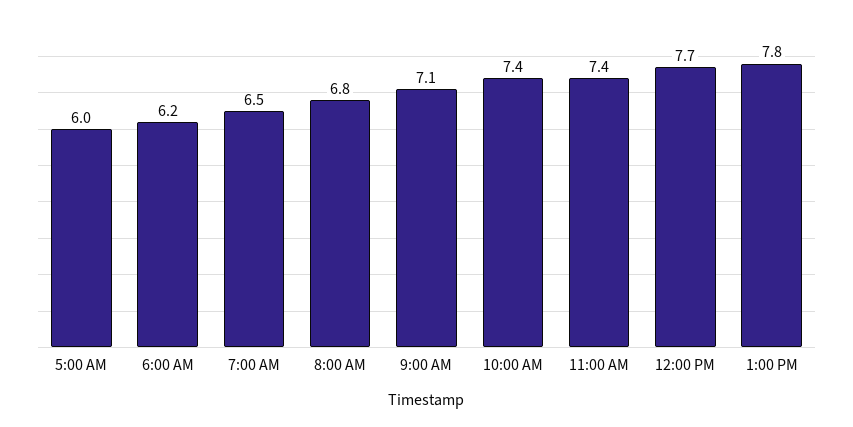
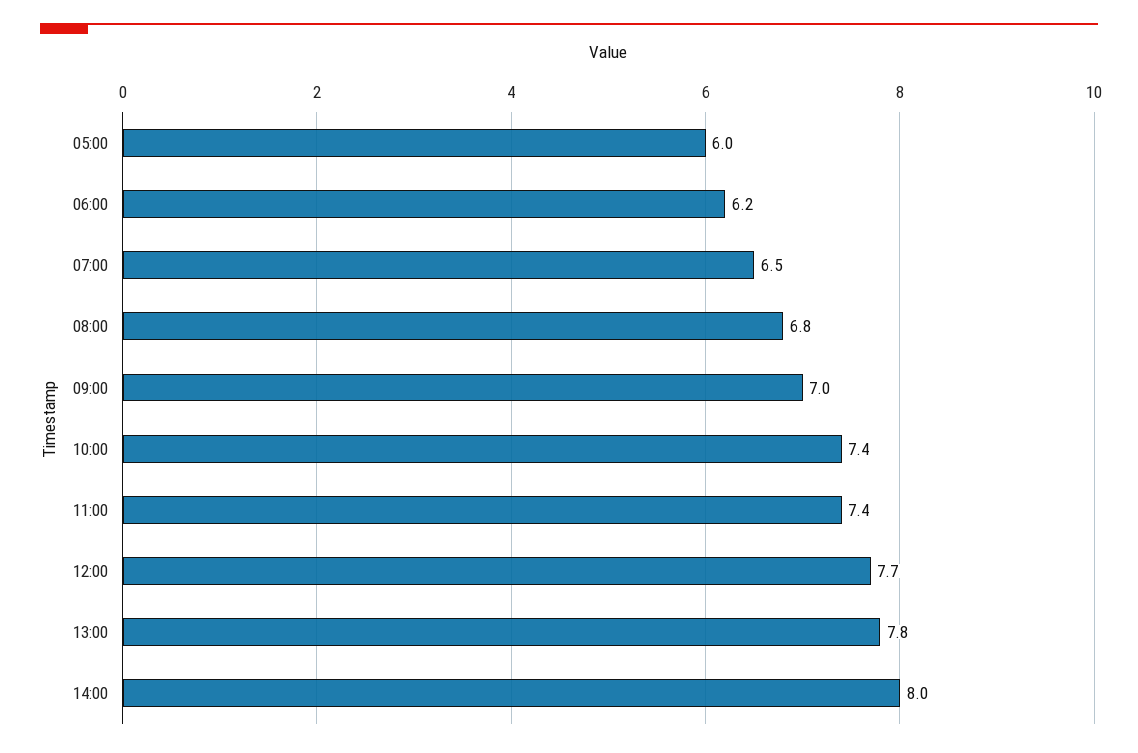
9:00 AM: 7.1 -> 7
14:00: none -> 8

